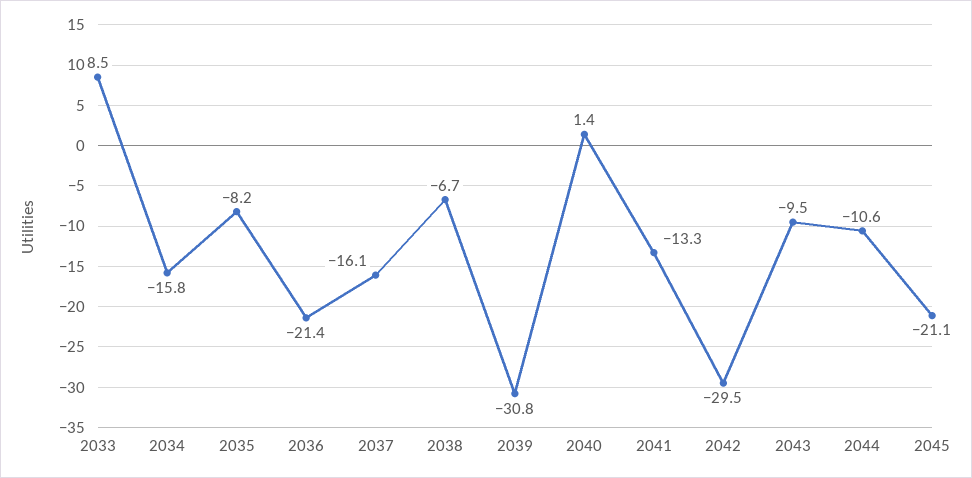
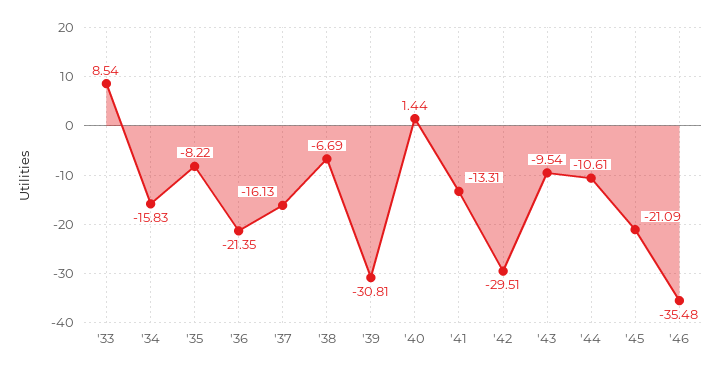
'46: none -> -35.48

